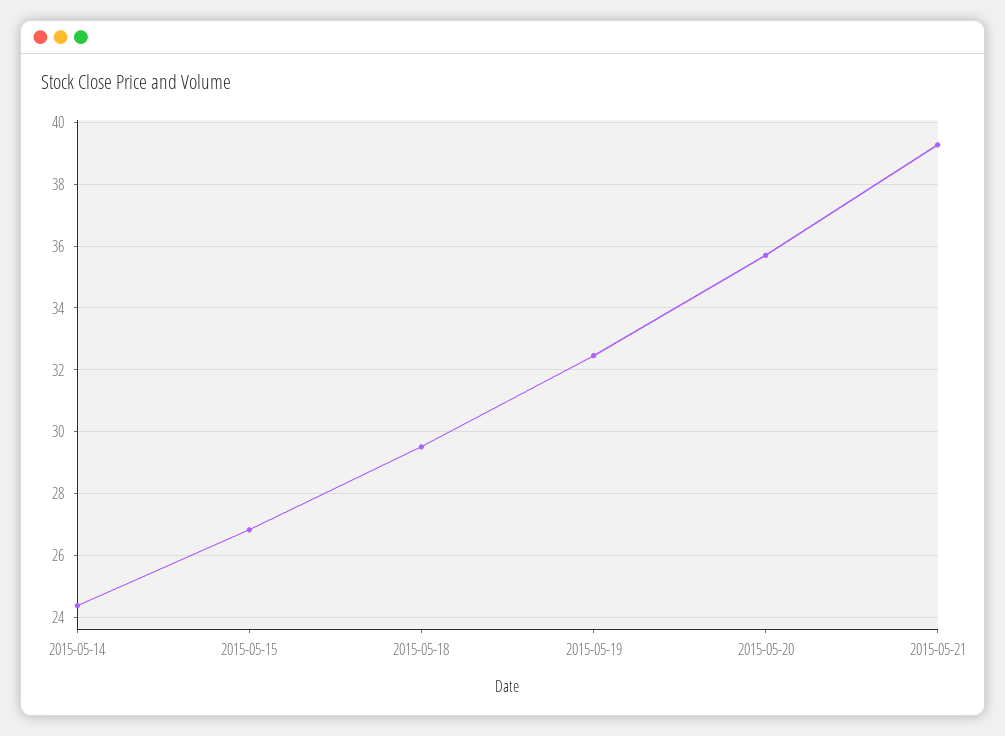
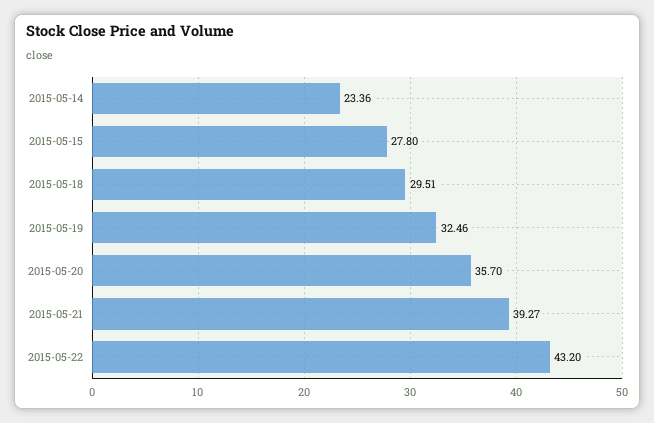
2015-05-14: 24.4 -> 23.36
2015-05-15: 26.8 -> 27.8
2015-05-22: none -> 43.2

